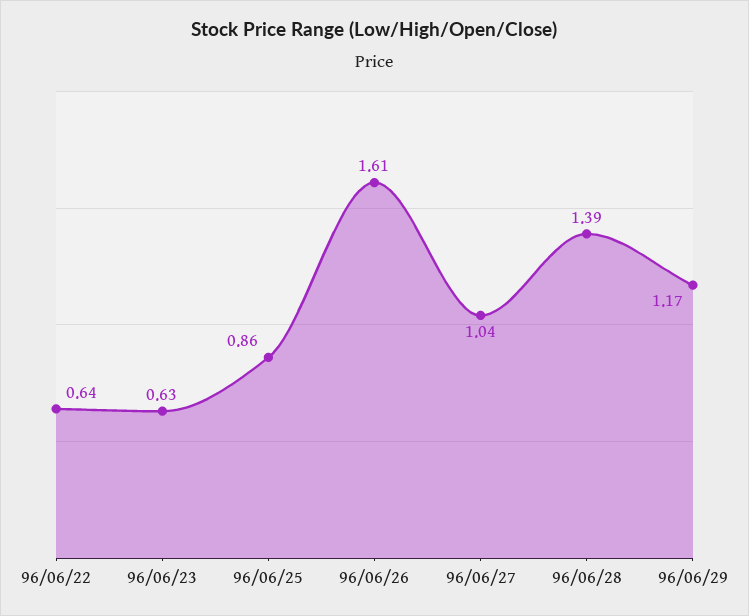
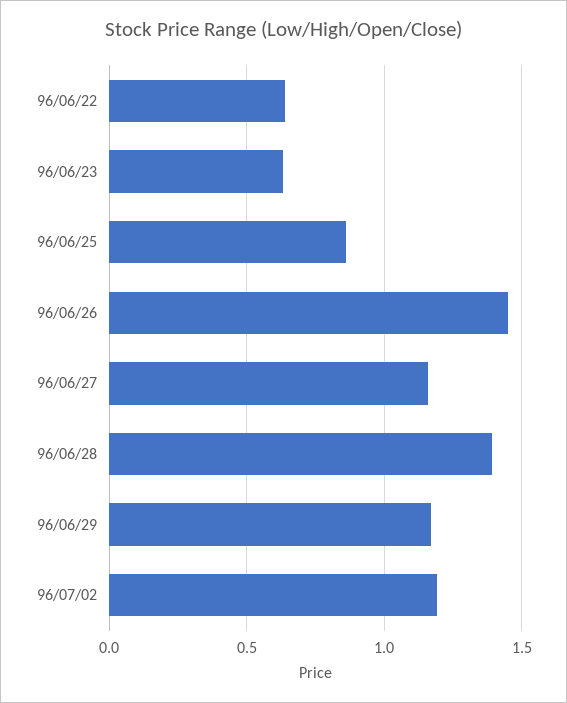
96/06/26: 1.61 -> 1.45
96/06/27: 1.04 -> 1.15
96/07/02: none -> 1.2

